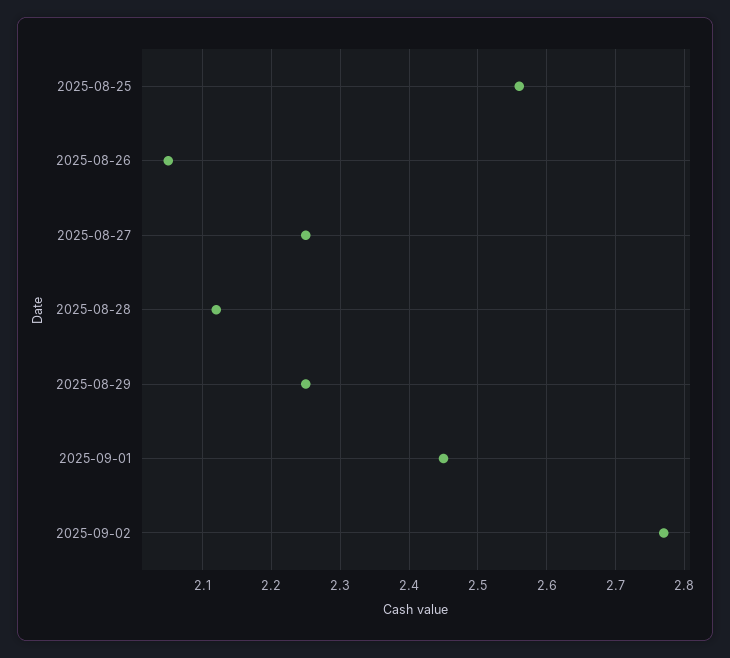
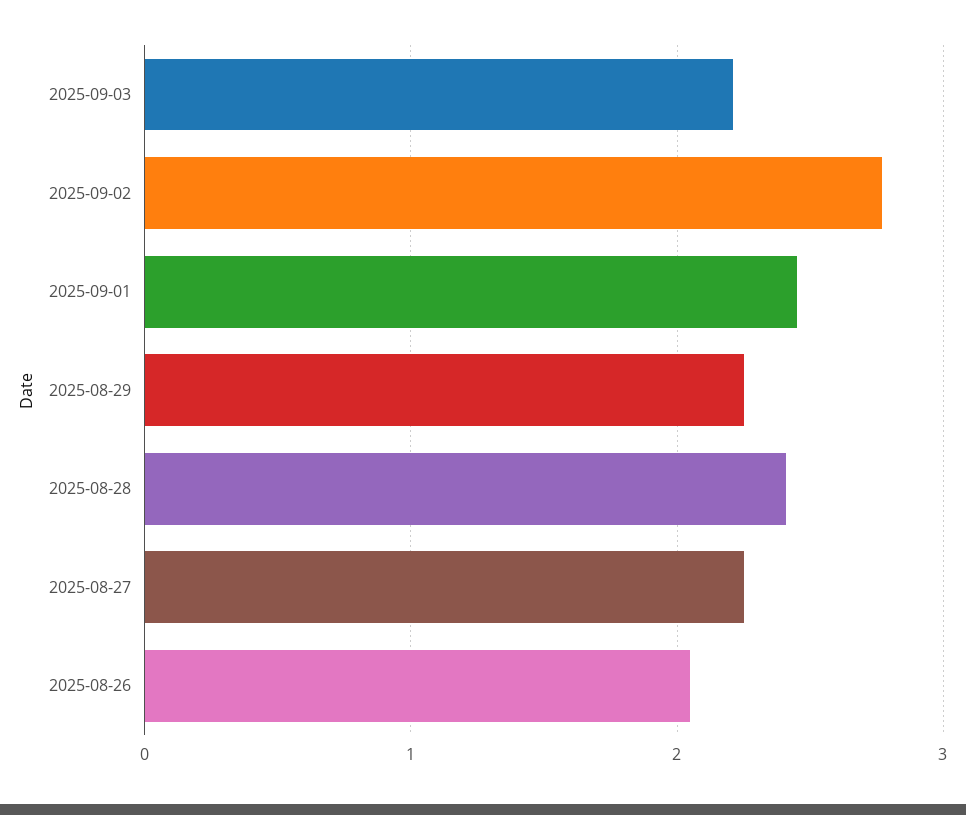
2025-08-25: 2.56 -> none
2025-08-28: 2.12 -> 2.4
2025-09-03: none -> 2.2

